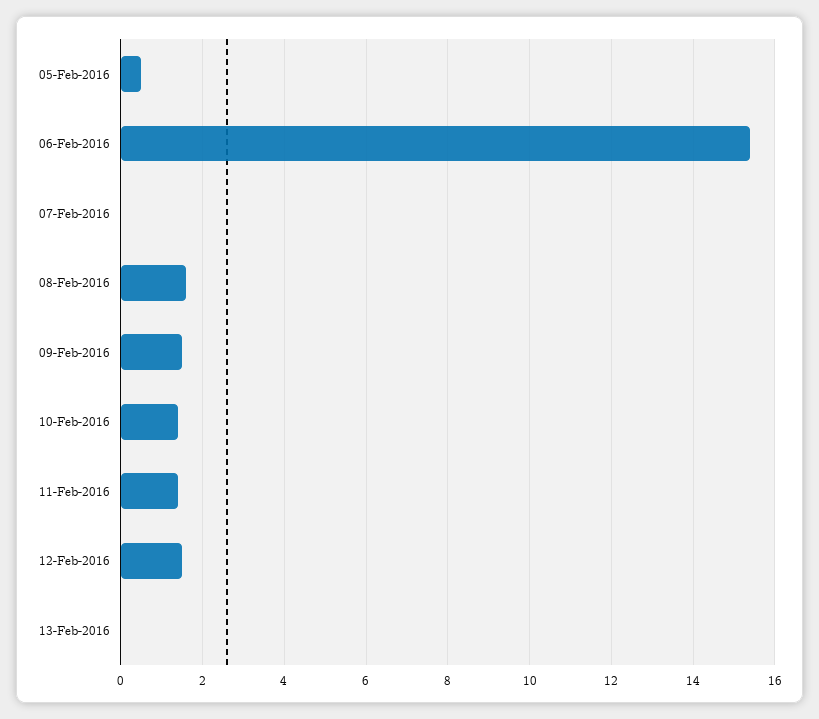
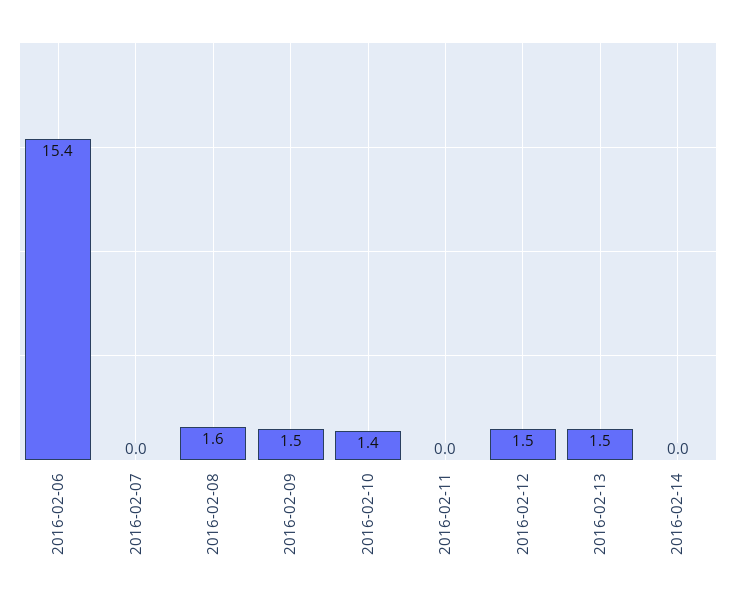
05-Feb-2016: 0.5 -> none
11-Feb-2016: 1.5 -> 0
13-Feb-2016: 0 -> 1.5
2016-02-14: none -> 0

